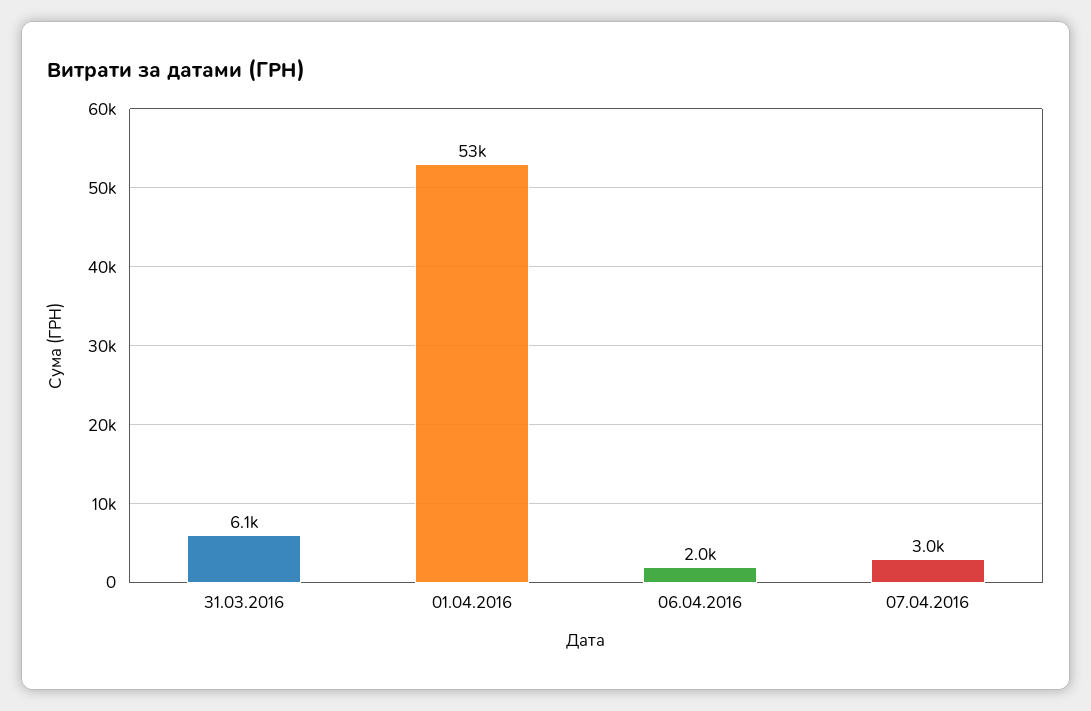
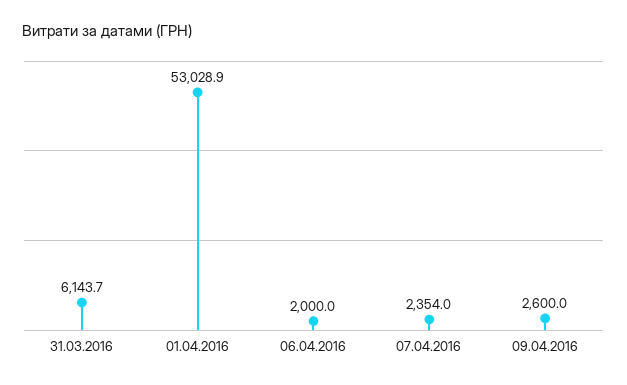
07.04.2016: 3000 -> 2354
09.04.2016: none -> 2600

